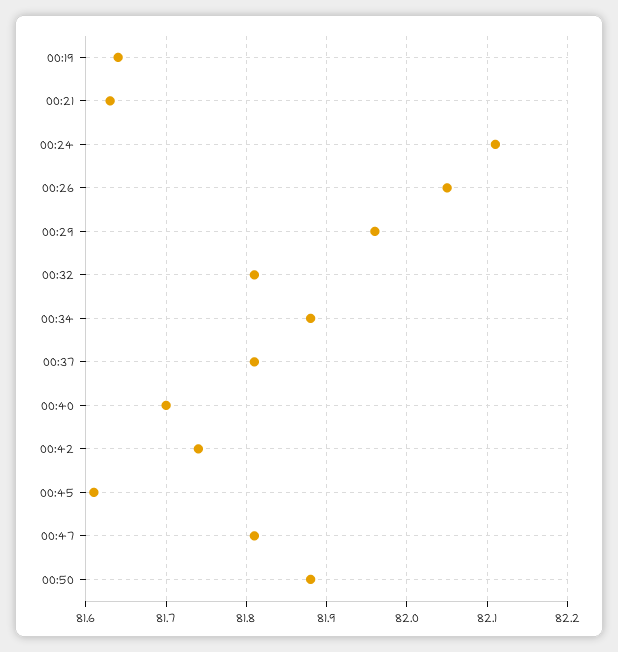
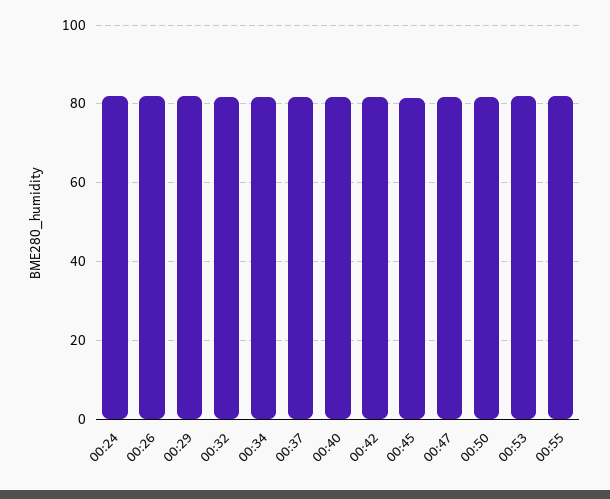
00:19: 81.64 -> none
00:21: 81.63 -> none
00:53: none -> 82
00:55: none -> 82

